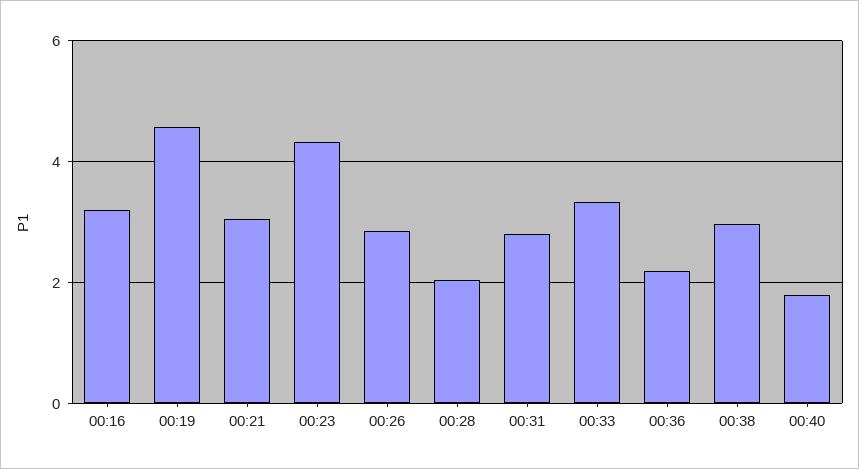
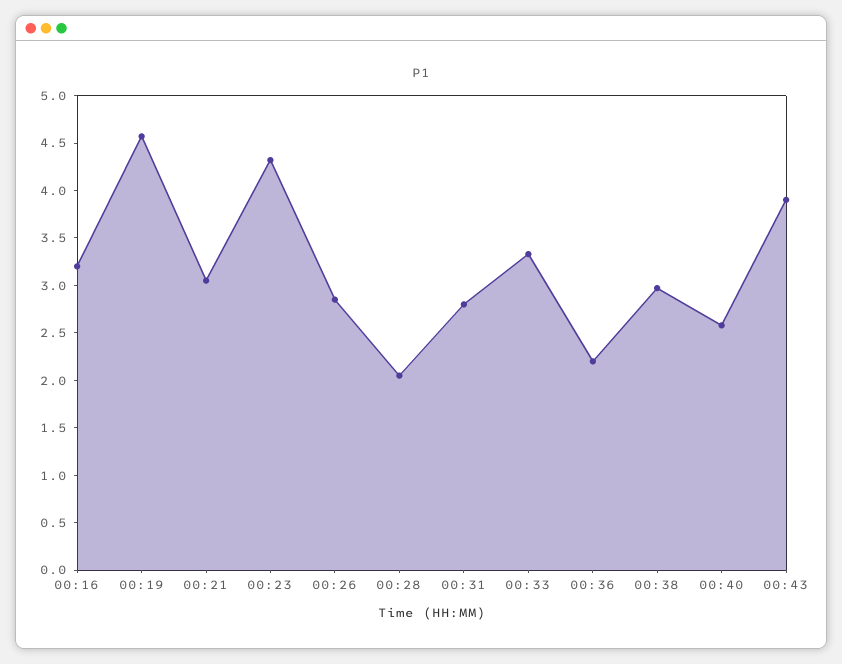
00:40: 1.8 -> 2.6
00:43: none -> 3.9

